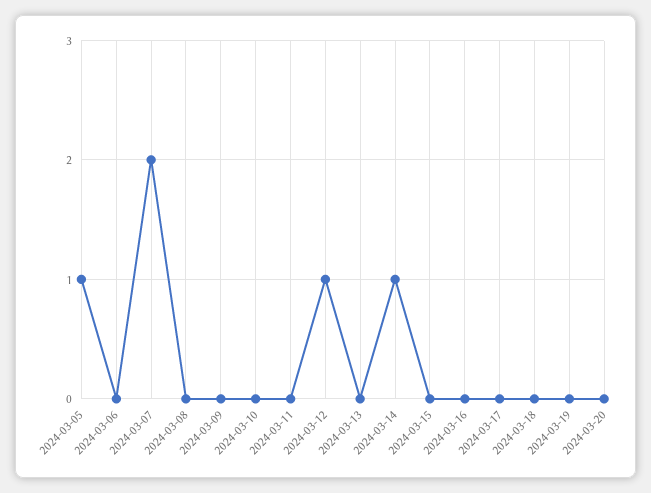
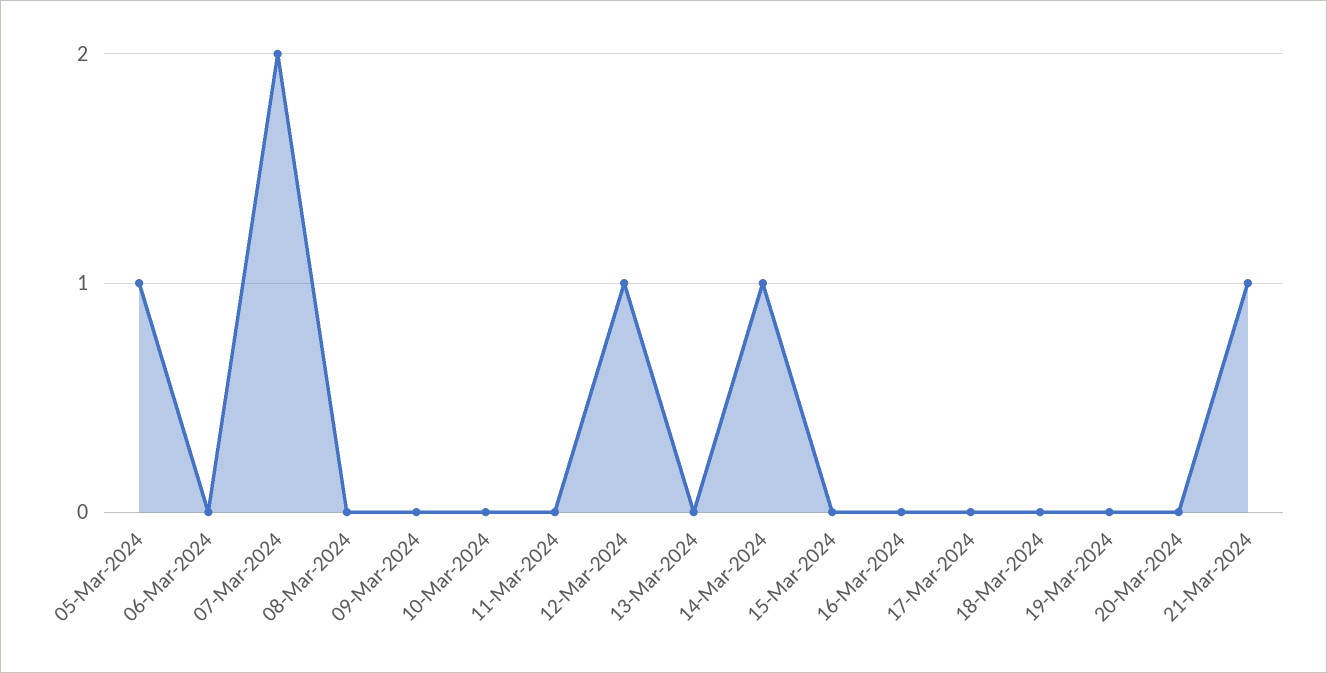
21-Mar-2024: none -> 1

